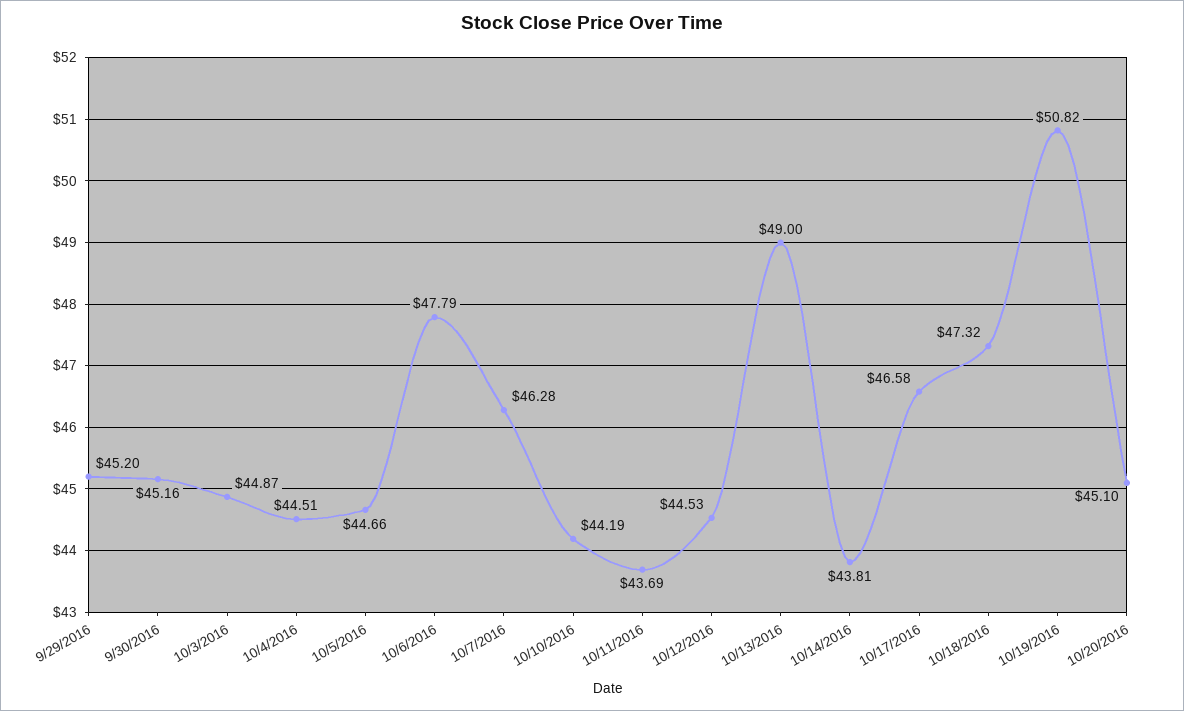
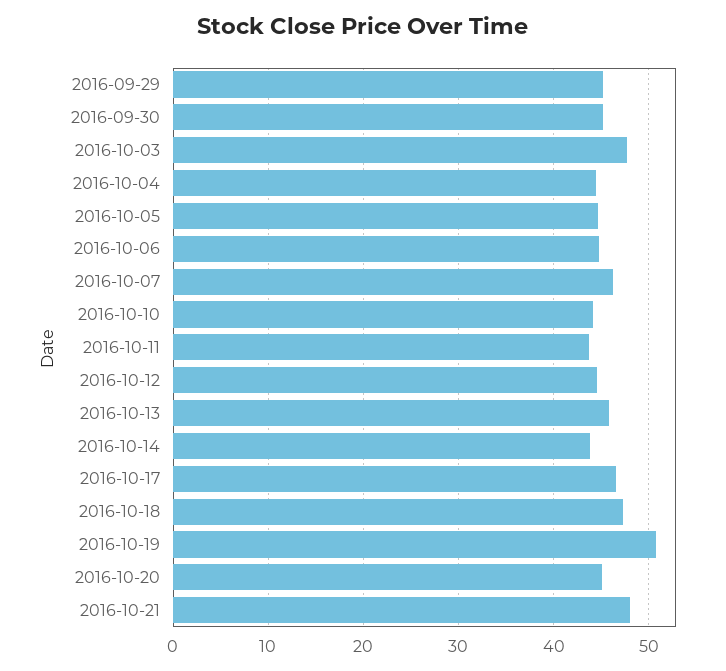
10/3/2016: 44.87 -> 48
10/6/2016: 47.79 -> 45
10/13/2016: 49 -> 46
2016-10-21: none -> 48

